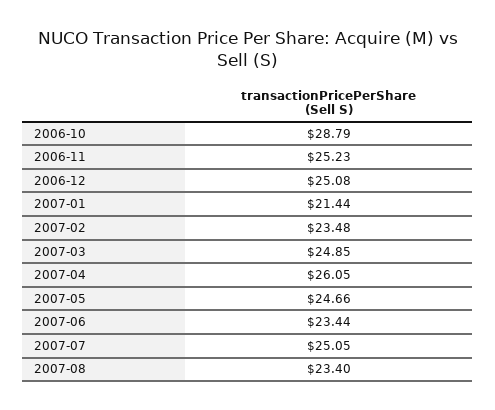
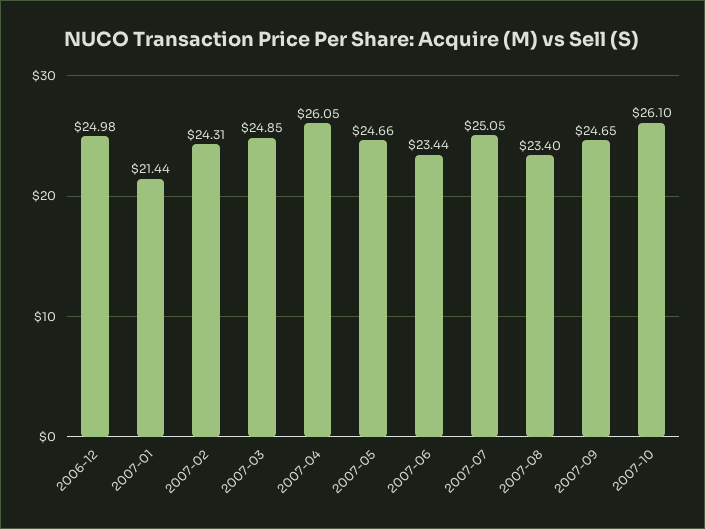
2006-10: 28.79 -> none
2006-11: 25.23 -> none
2006-12: 25.08 -> 24.98
2007-02: 23.48 -> 24.31
2007-09: none -> 24.65
2007-10: none -> 26.1

